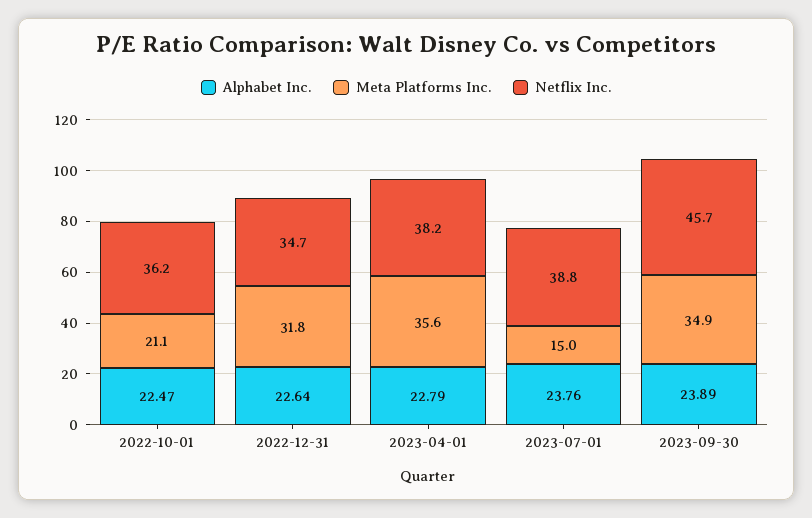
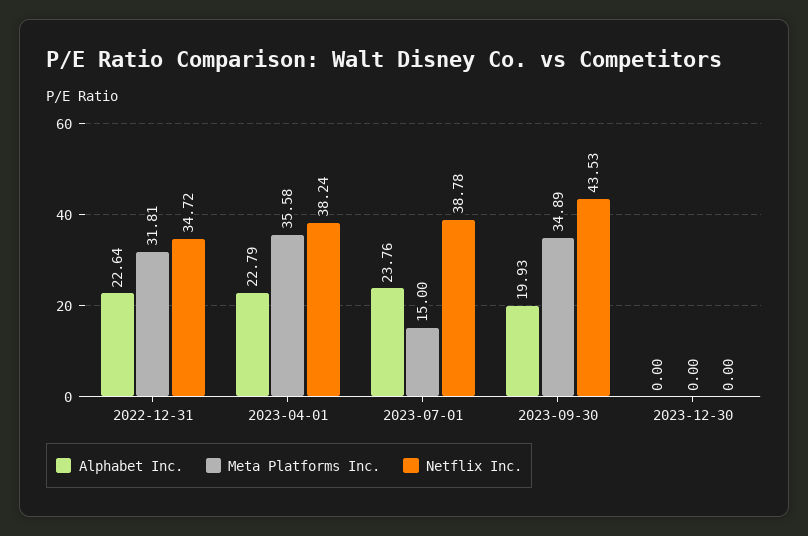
Alphabet Inc., 2022-10-01: 22.47 -> none
Meta Platforms Inc., 2022-10-01: 21.1 -> none
Netflix Inc., 2022-10-01: 36.2 -> none
Alphabet Inc., 2023-09-30: 23.89 -> 19.93
Netflix Inc., 2023-09-30: 45.7 -> 43.53
Alphabet Inc., 2023-12-30: none -> 0
Meta Platforms Inc., 2023-12-30: none -> 0
Netflix Inc., 2023-12-30: none -> 0

